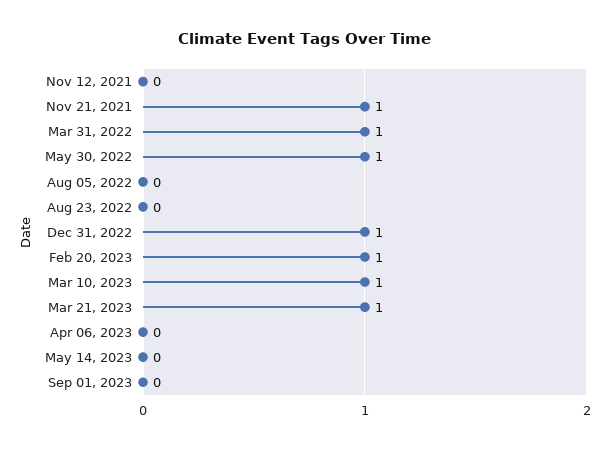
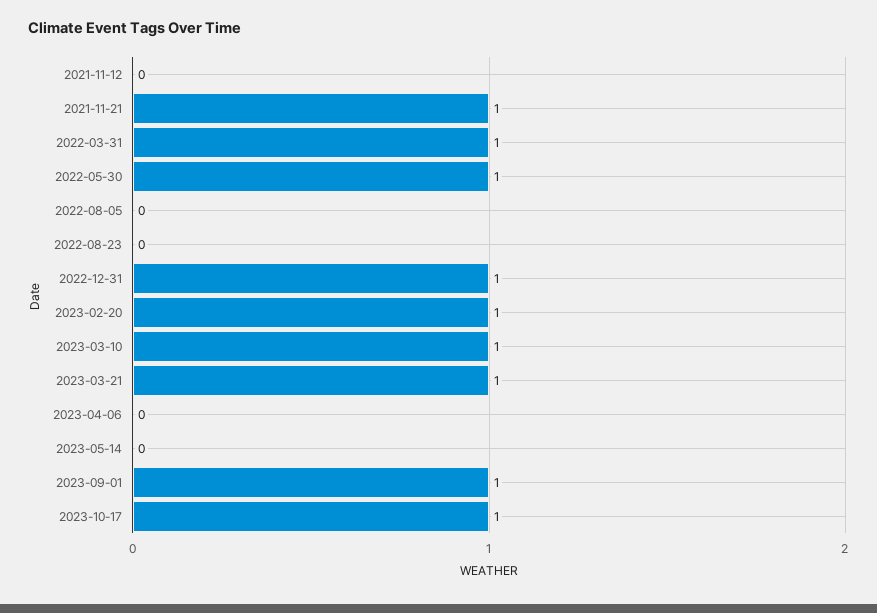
Sep 01, 2023: 0 -> 1
2023-10-17: none -> 1

